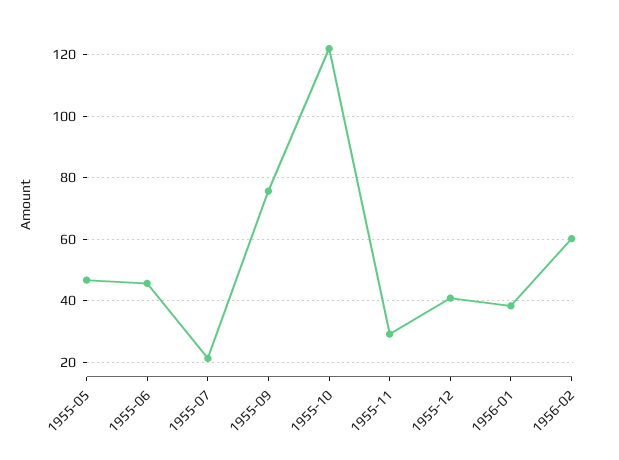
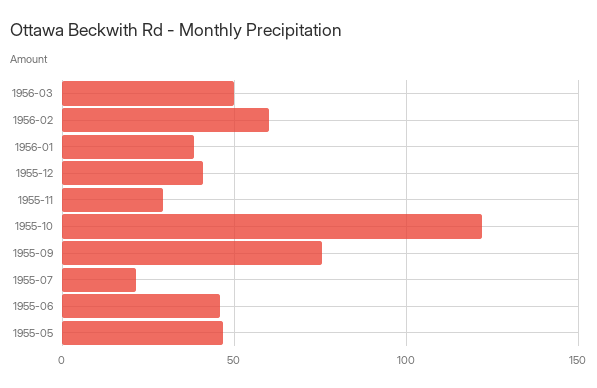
1956-03: none -> 50

